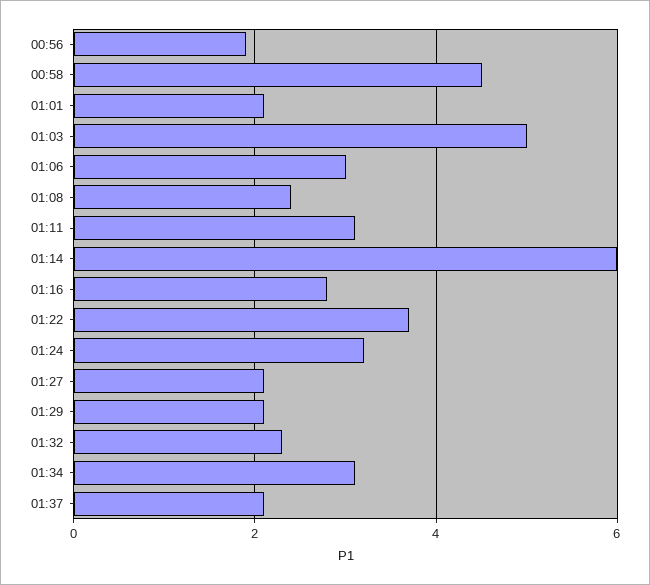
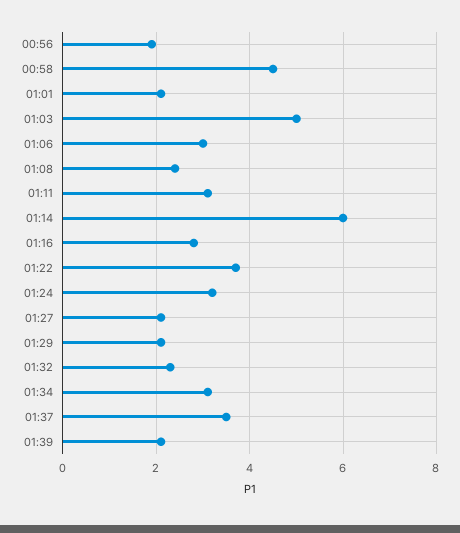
01:37: 2 -> 3.5
01:39: none -> 2

